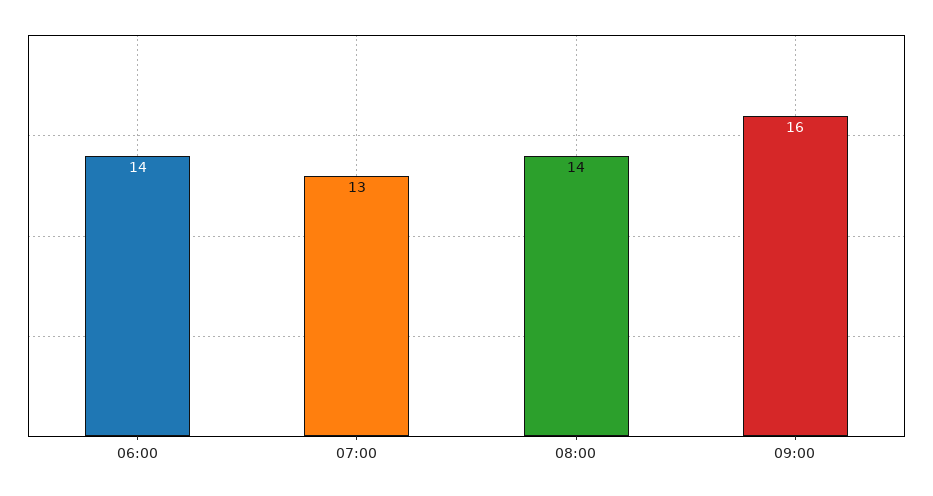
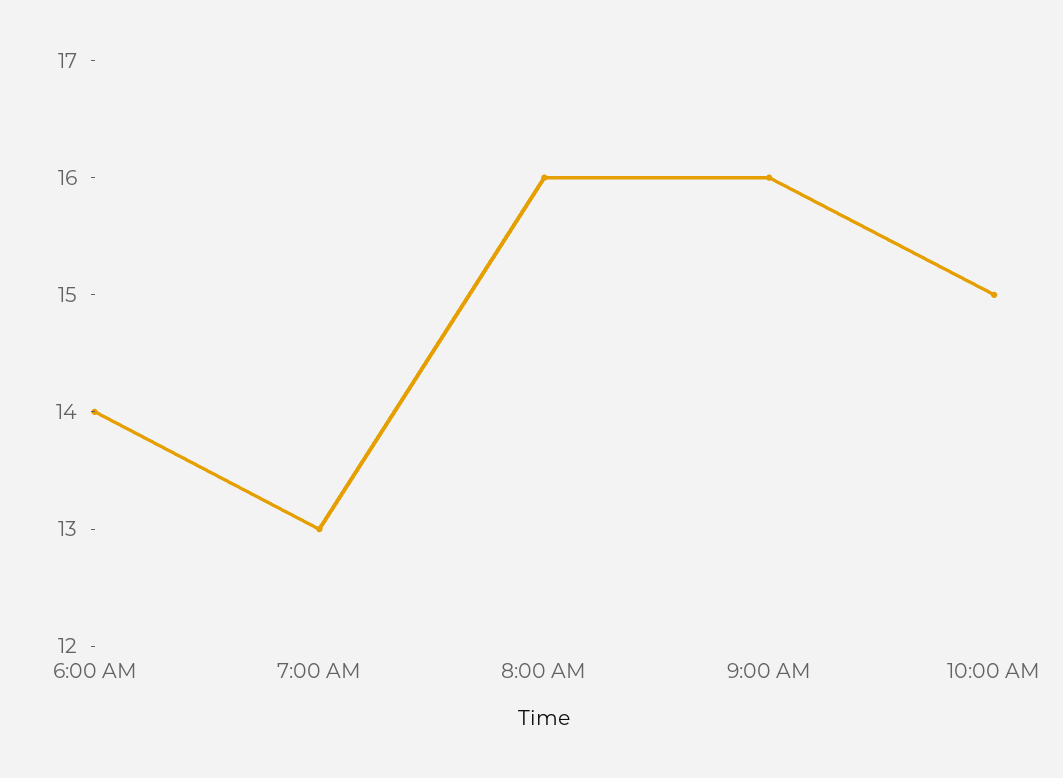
08:00: 14 -> 16
10:00 AM: none -> 15

